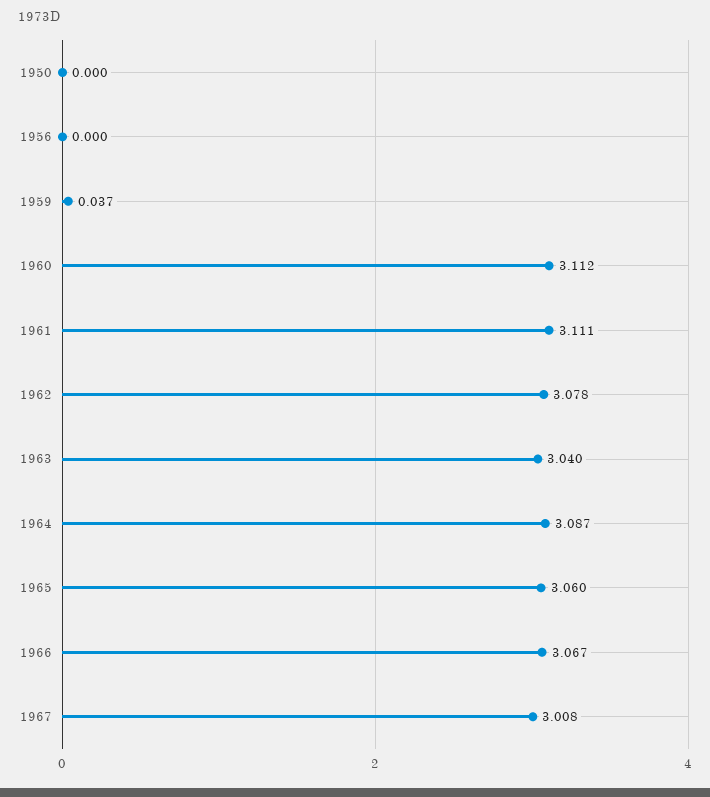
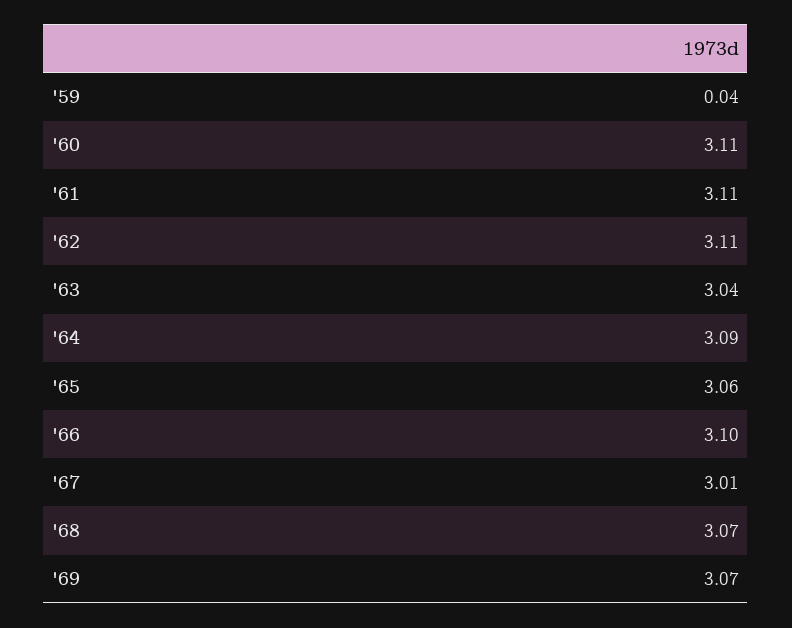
1950: 0 -> none
1956: 0 -> none
1962: 3.078 -> 3.11
1966: 3.067 -> 3.1
'68: none -> 3.07
'69: none -> 3.07

